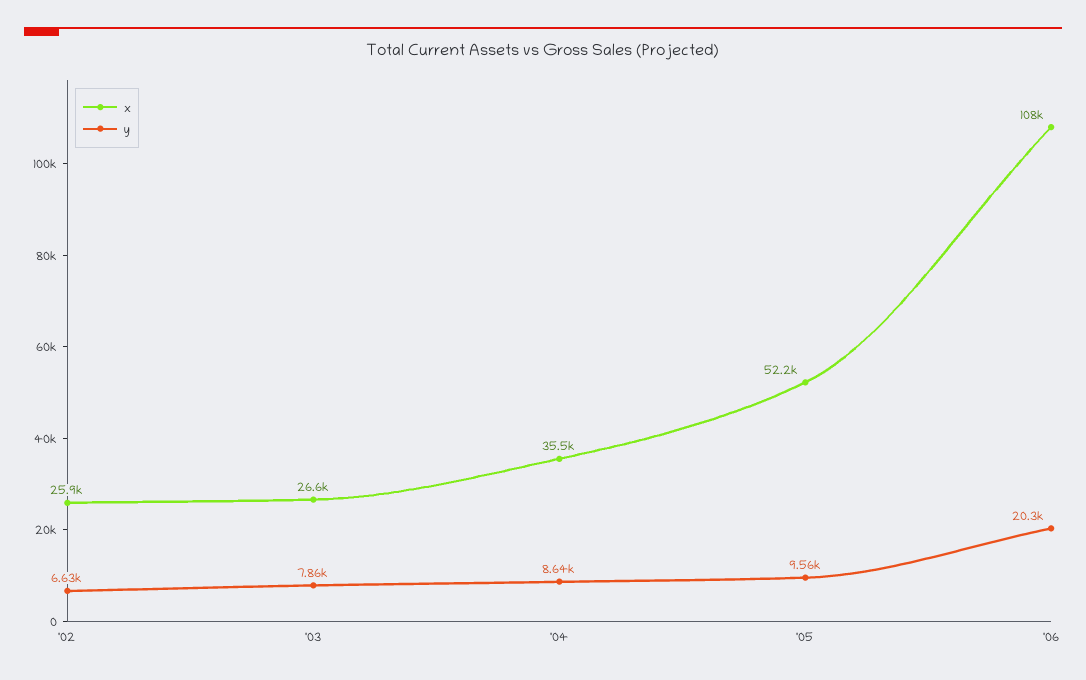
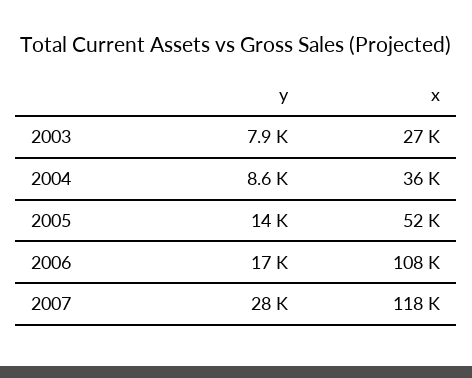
x, '02: 25900 -> none
y, '02: 6630 -> none
y, '05: 9560 -> 14000
y, '06: 20300 -> 17000
y, 2007: none -> 28000
x, 2007: none -> 118000

